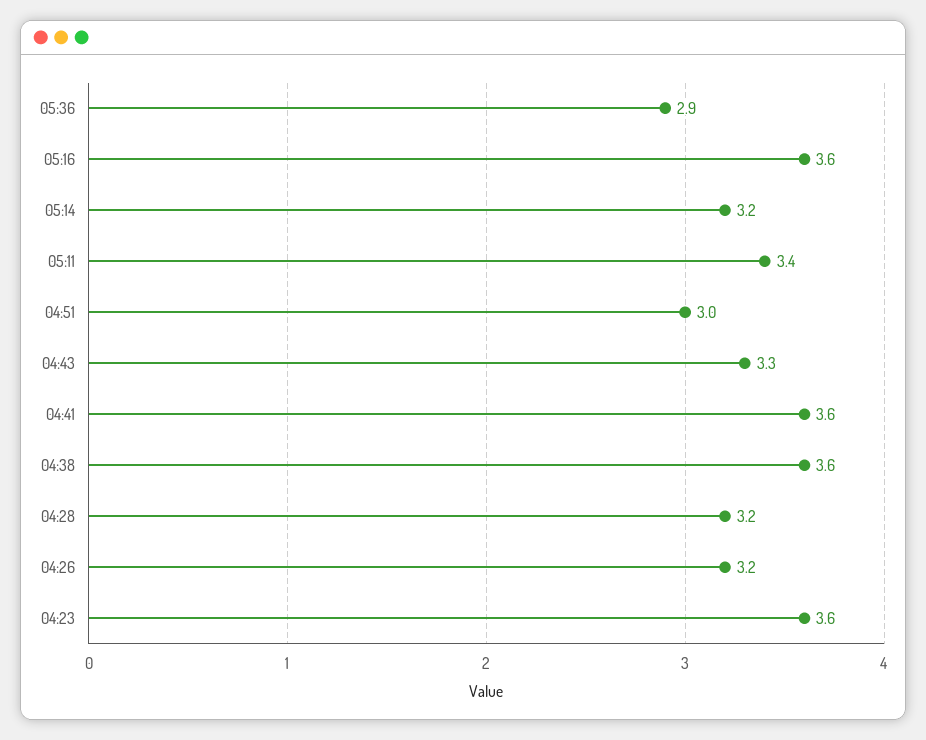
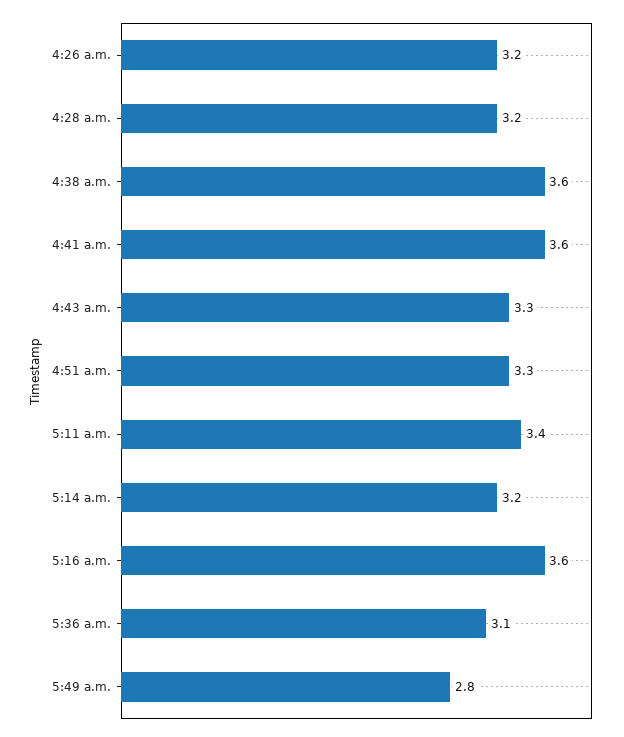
05:36: 2.9 -> 3.1
04:51: 3 -> 3.3
04:23: 3.6 -> none
5:49 a.m.: none -> 2.8

